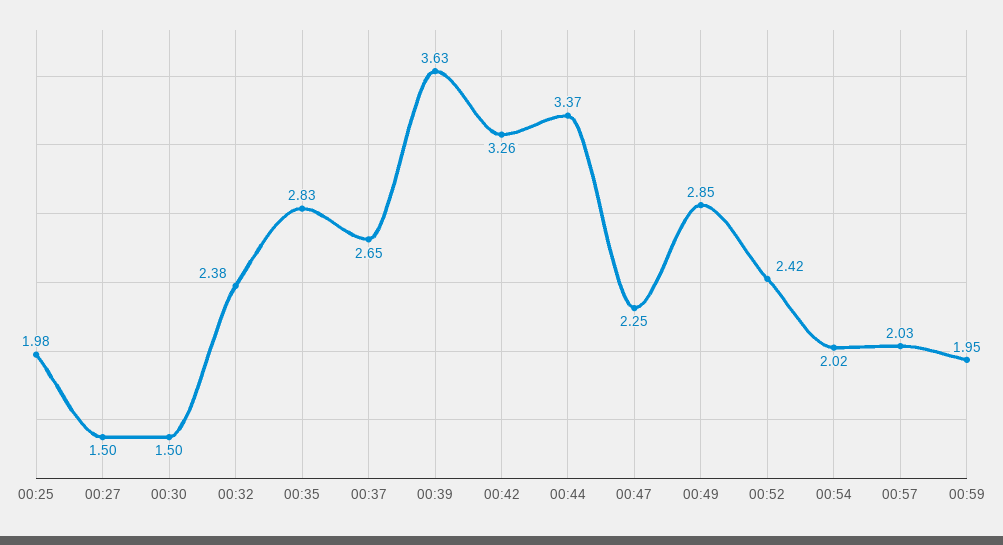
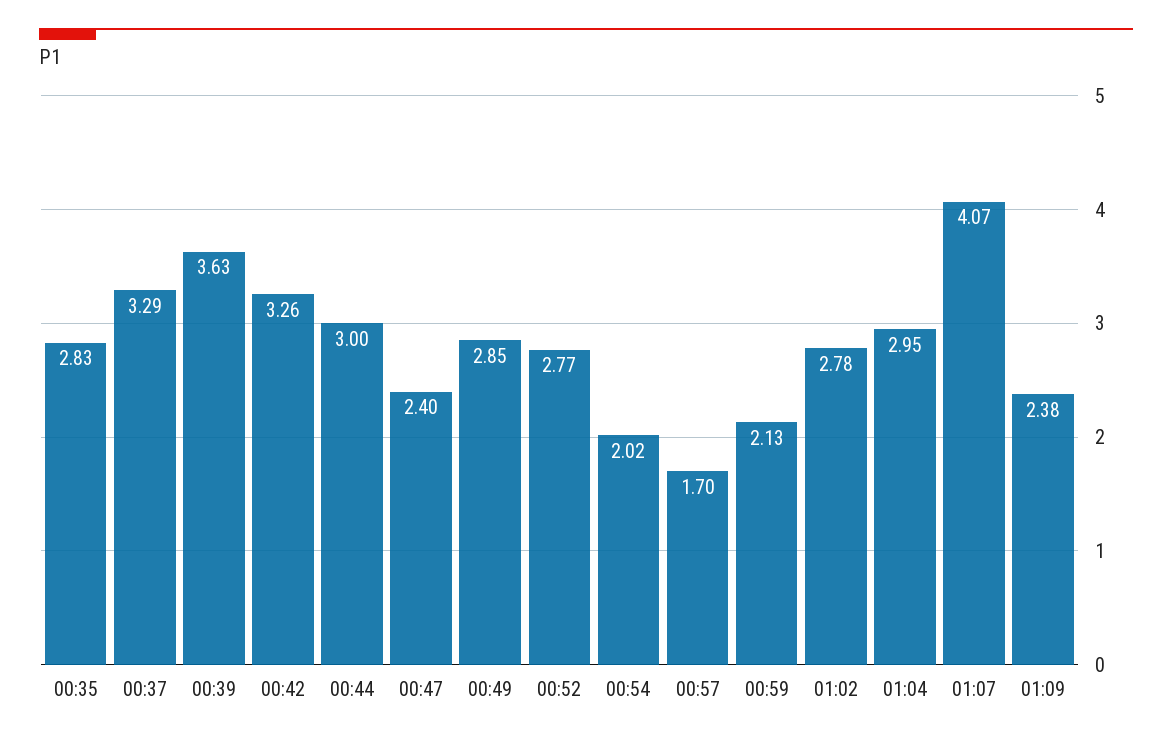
00:25: 1.98 -> none
00:27: 1.5 -> none
00:30: 1.5 -> none
00:32: 2.38 -> none
00:37: 2.65 -> 3.29
00:44: 3.37 -> 3
00:47: 2.25 -> 2.4
00:52: 2.42 -> 2.77
00:57: 2.03 -> 1.7
00:59: 1.95 -> 2.13
01:02: none -> 2.78
01:04: none -> 2.95
01:07: none -> 4.07
01:09: none -> 2.38

